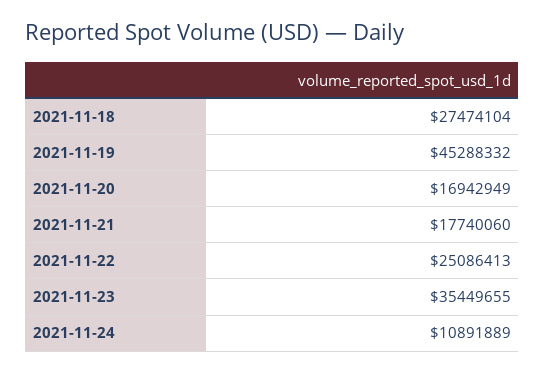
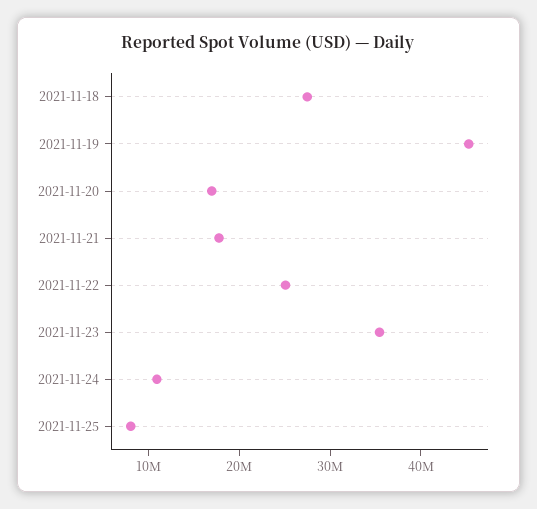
2021-11-25: none -> 8000000

